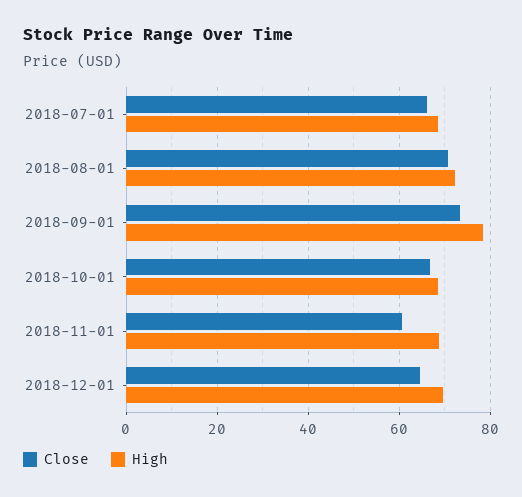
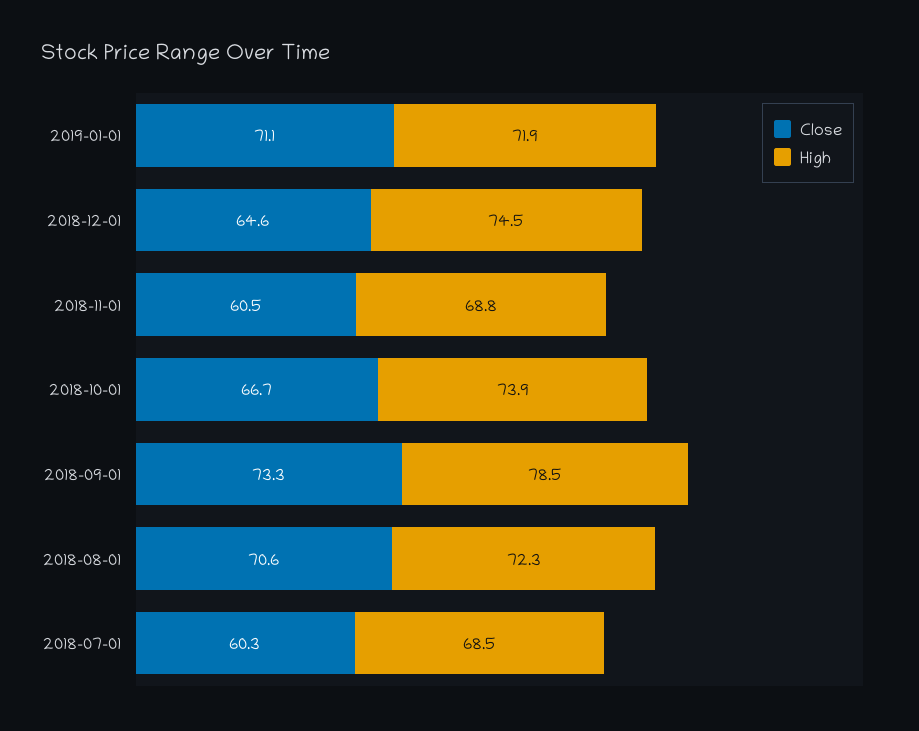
Close, 2018-07-01: 66 -> 60.3
High, 2018-10-01: 68 -> 73.9
High, 2018-12-01: 70 -> 74.5
Close, 2019-01-01: none -> 71.1
High, 2019-01-01: none -> 71.9

